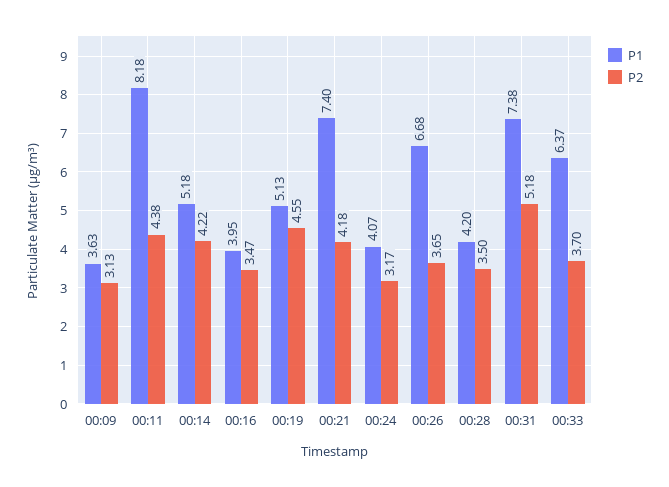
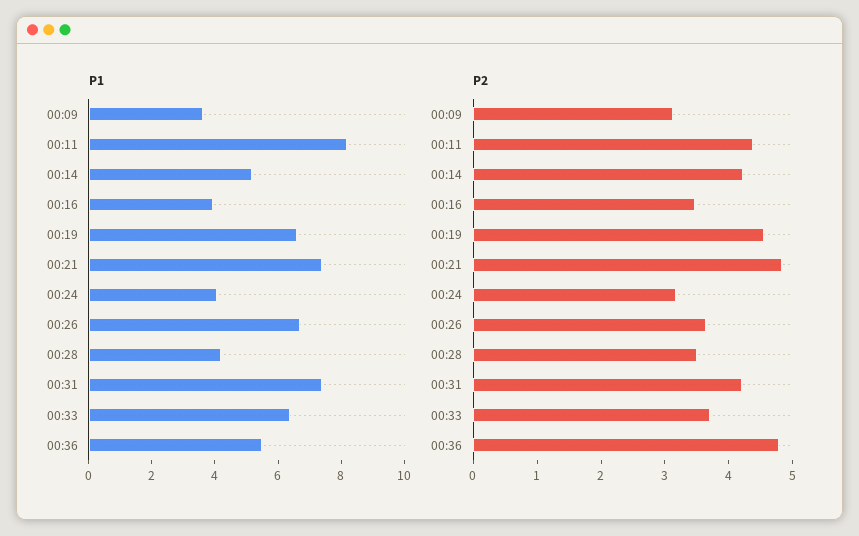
P1, 00:19: 5.13 -> 6.5
P2, 00:21: 4.18 -> 4.8
P2, 00:31: 5.18 -> 4.2
P1, 00:36: none -> 5.5
P2, 00:36: none -> 4.8

